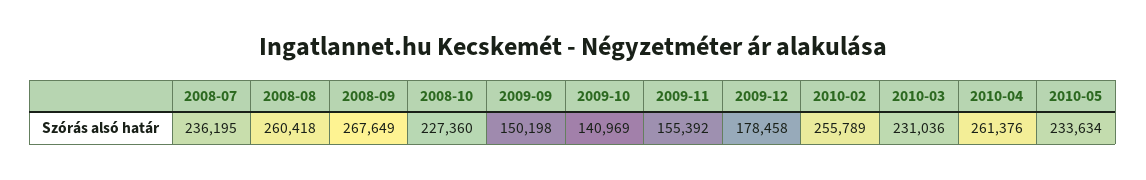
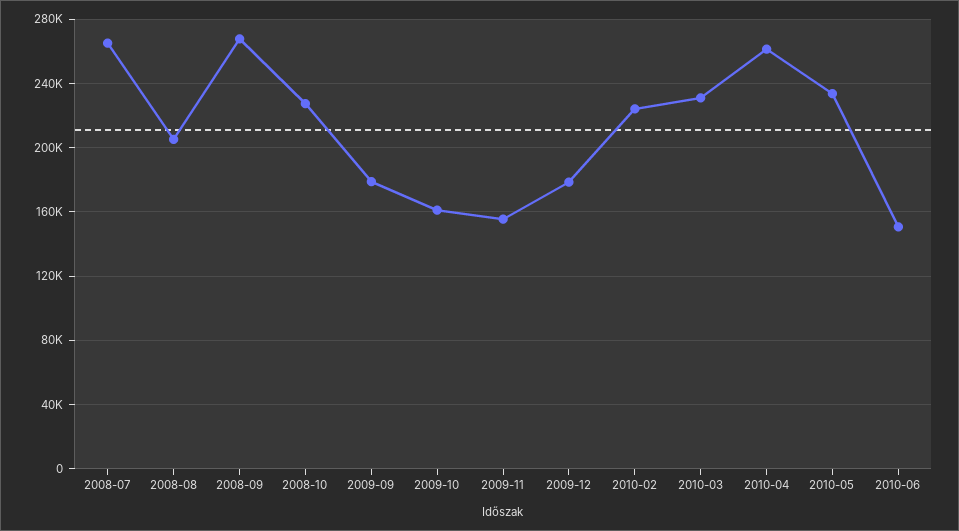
2008-07: 236195 -> 265000
2008-08: 260418 -> 205000
2009-09: 150198 -> 180000
2009-10: 140969 -> 160000
2010-02: 255789 -> 225000
2010-06: none -> 150000

